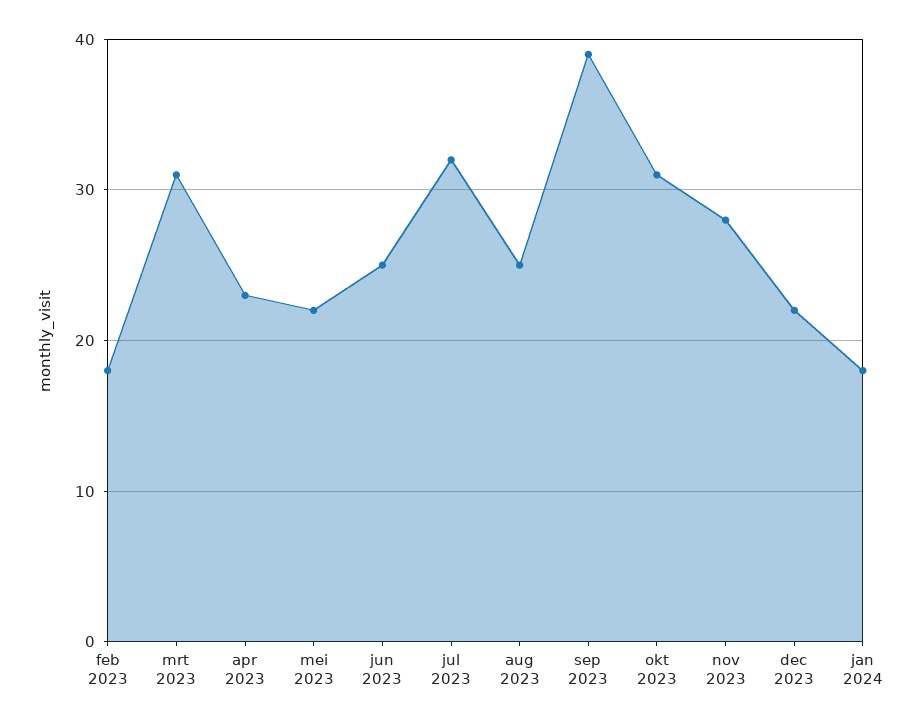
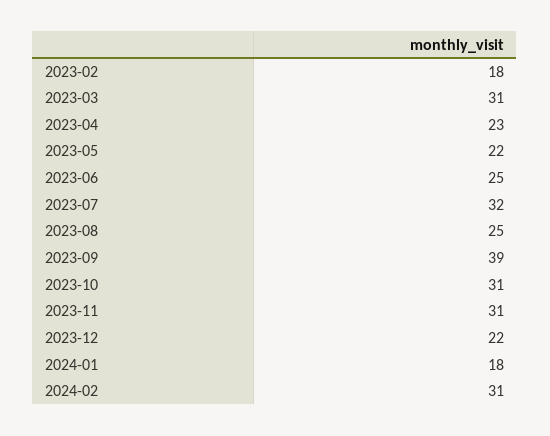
nov 2023: 28 -> 31
2024-02: none -> 31

